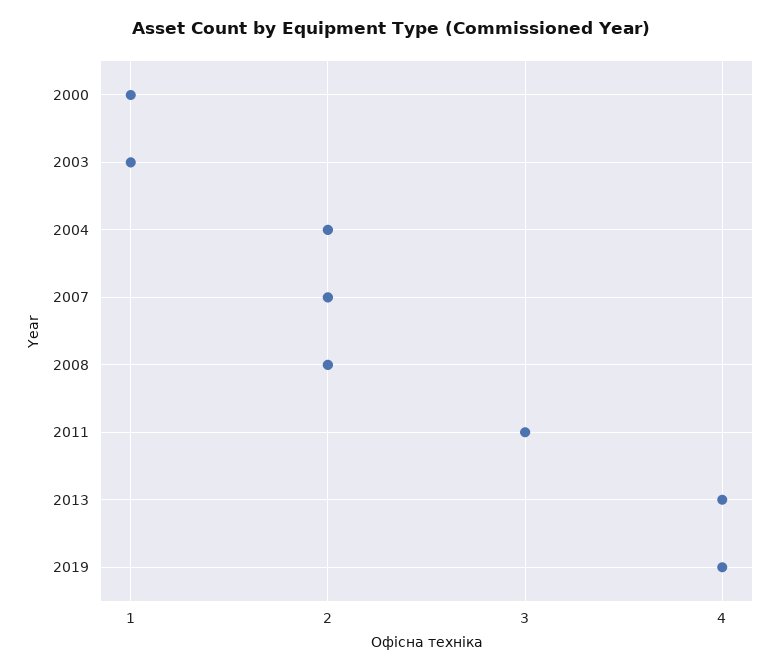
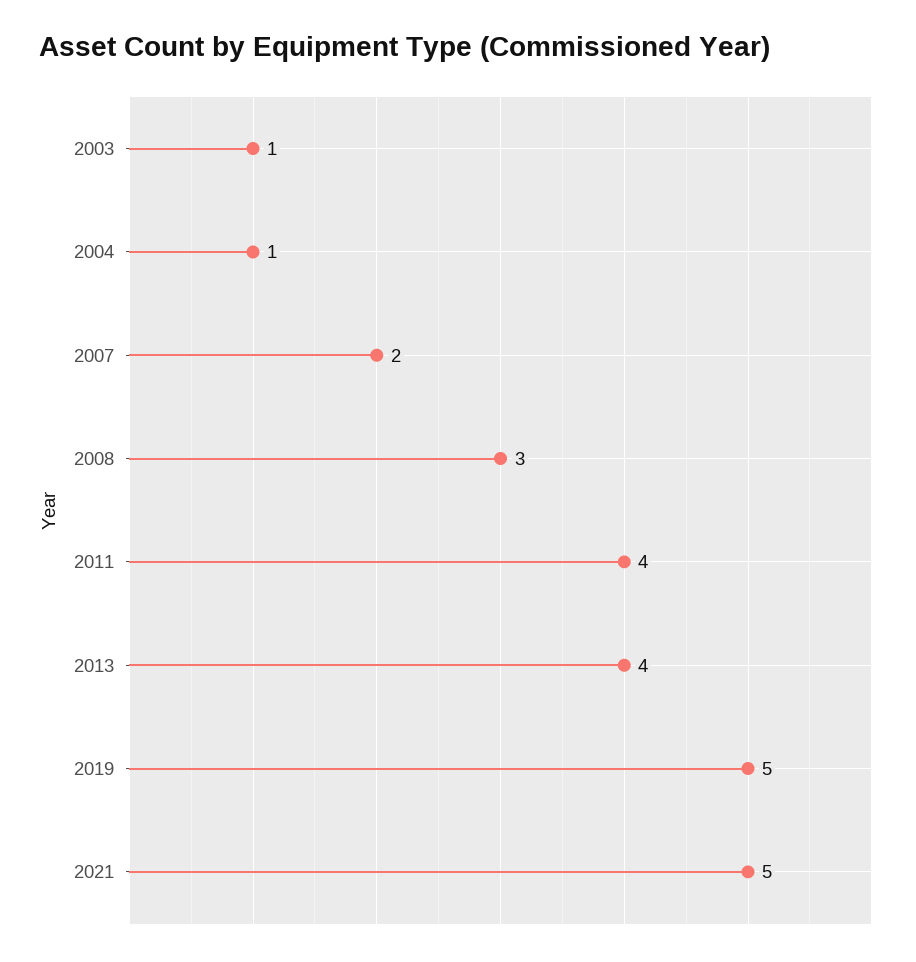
2000: 1 -> none
2004: 2 -> 1
2008: 2 -> 3
2011: 3 -> 4
2019: 4 -> 5
2021: none -> 5

